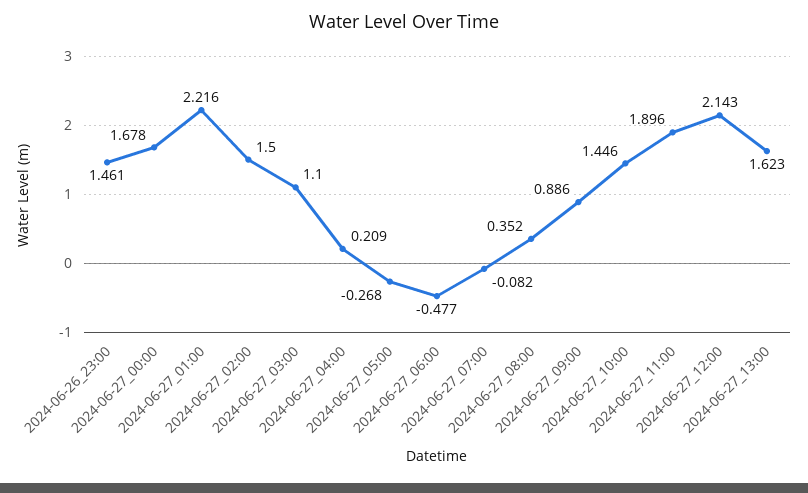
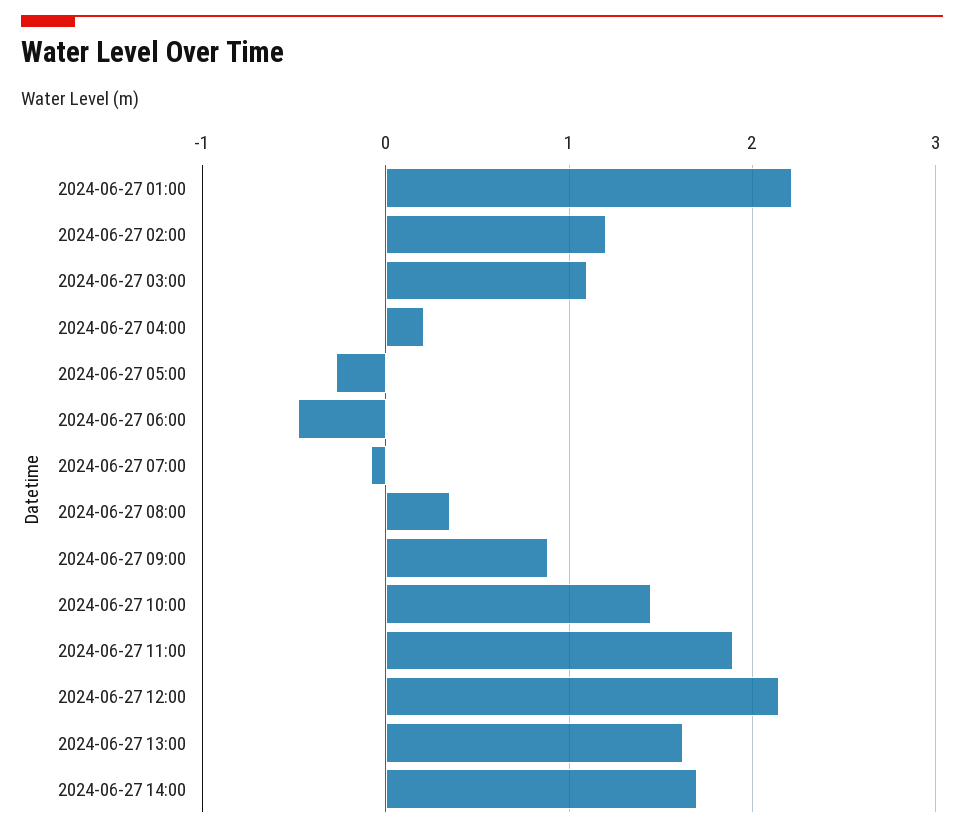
2024-06-26_23:00: 1.461 -> none
2024-06-27_00:00: 1.678 -> none
2024-06-27_02:00: 1.5 -> 1.2
2024-06-27 14:00: none -> 1.7

